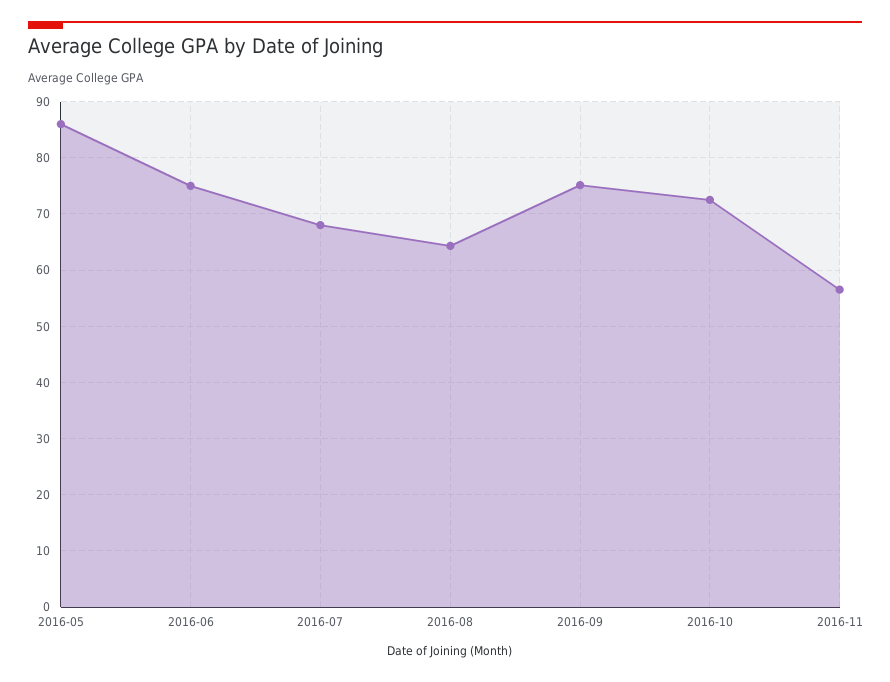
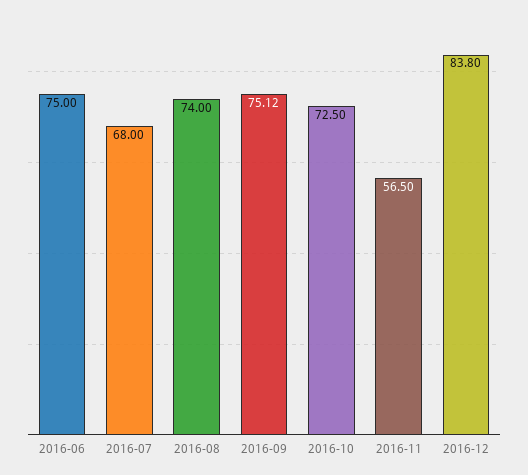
2016-05: 86 -> none
2016-08: 64 -> 74
2016-12: none -> 83.8

